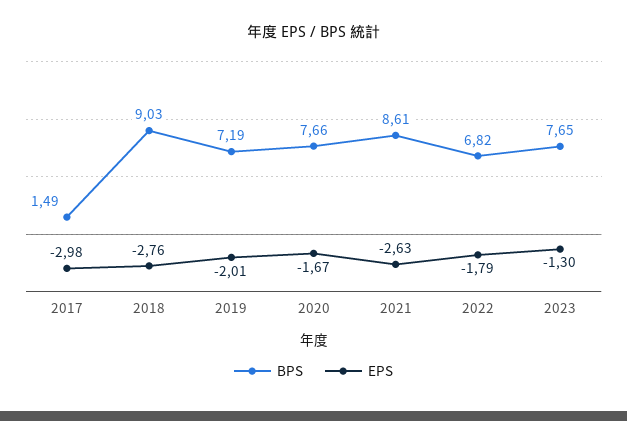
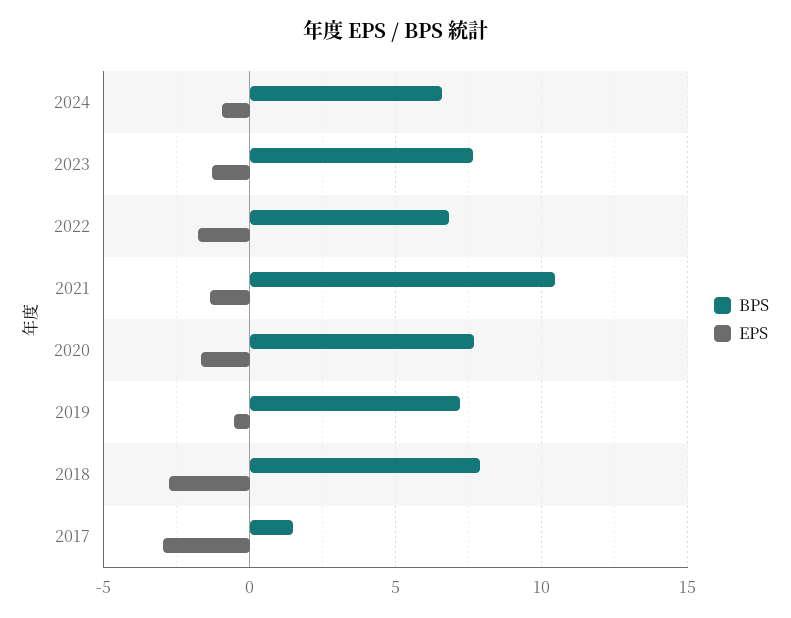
BPS, 2018: 9.03 -> 8
EPS, 2019: -2.01 -> -0.5
BPS, 2021: 8.61 -> 10.5
EPS, 2021: -2.63 -> -1.5
BPS, 2024: none -> 6.5
EPS, 2024: none -> -1

